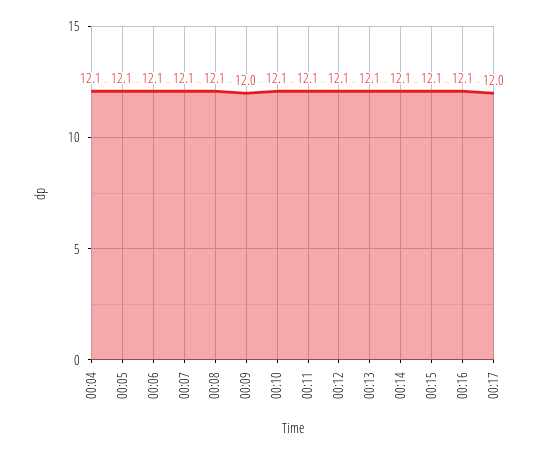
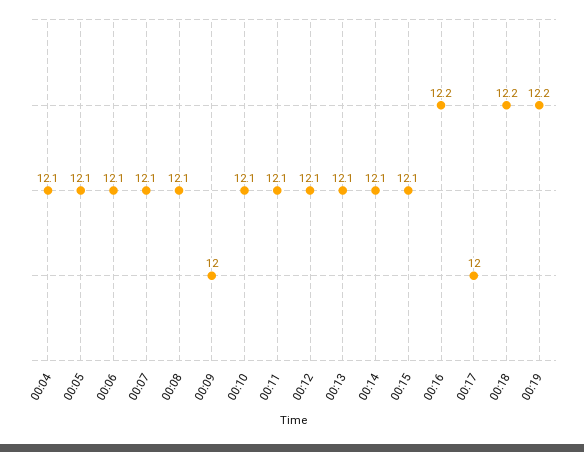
00:16: 12.1 -> 12.2
00:18: none -> 12.2
00:19: none -> 12.2

